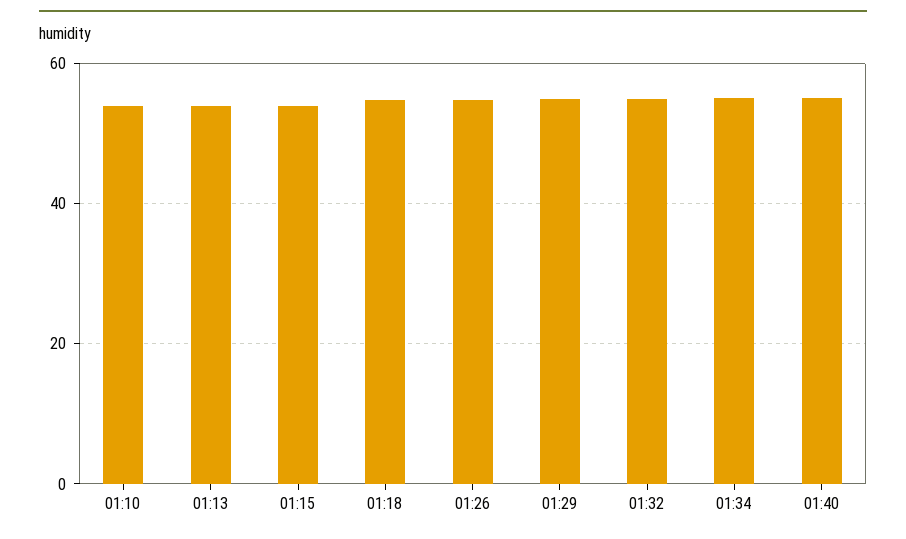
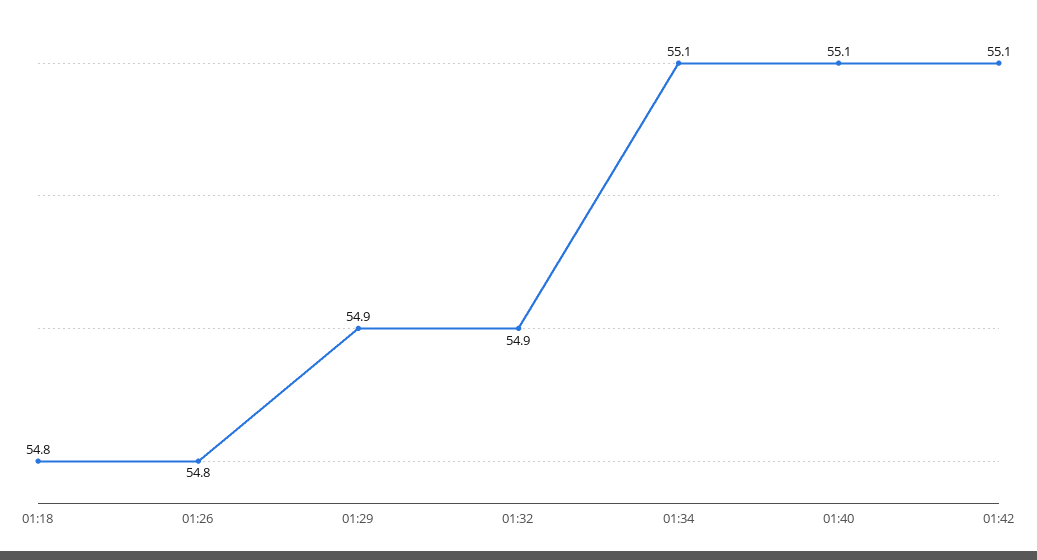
01:10: 54 -> none
01:13: 54 -> none
01:15: 54 -> none
01:42: none -> 55.1

